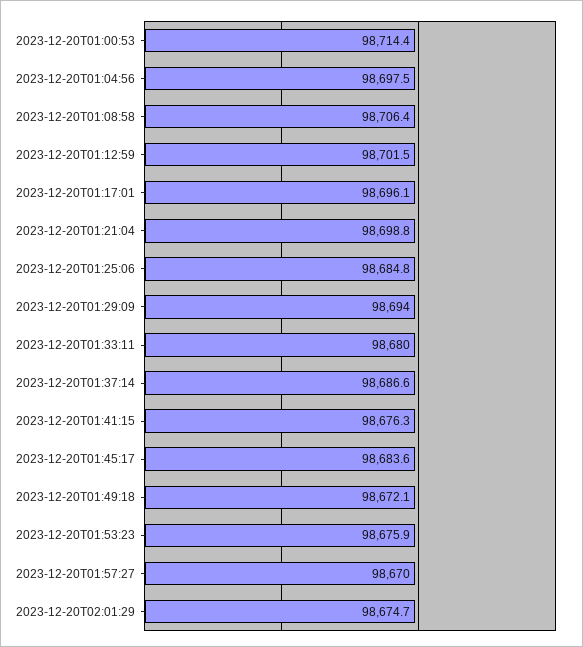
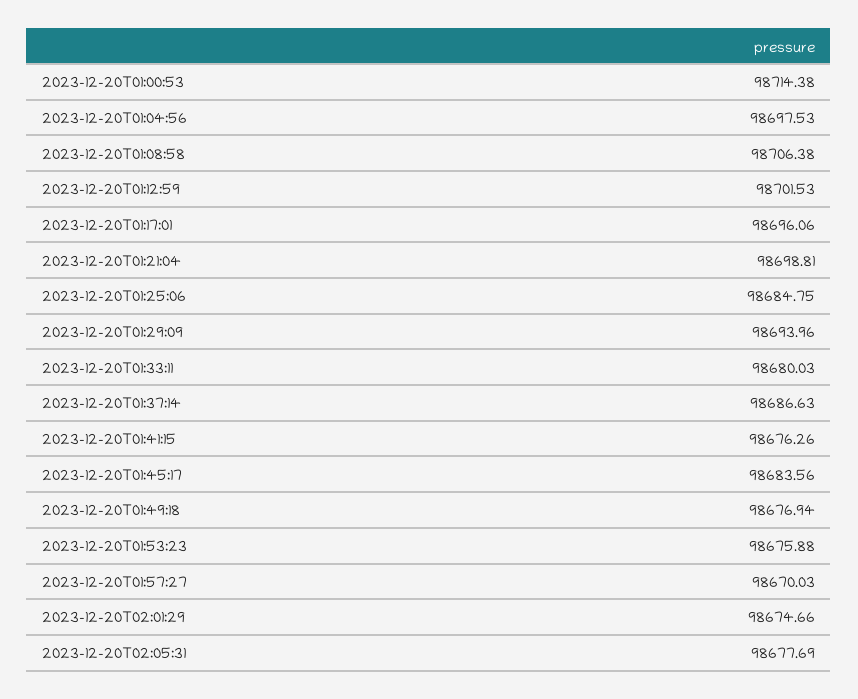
2023-12-20T01:49:18: 98672.1 -> 98676.94
2023-12-20T02:05:31: none -> 98677.69

